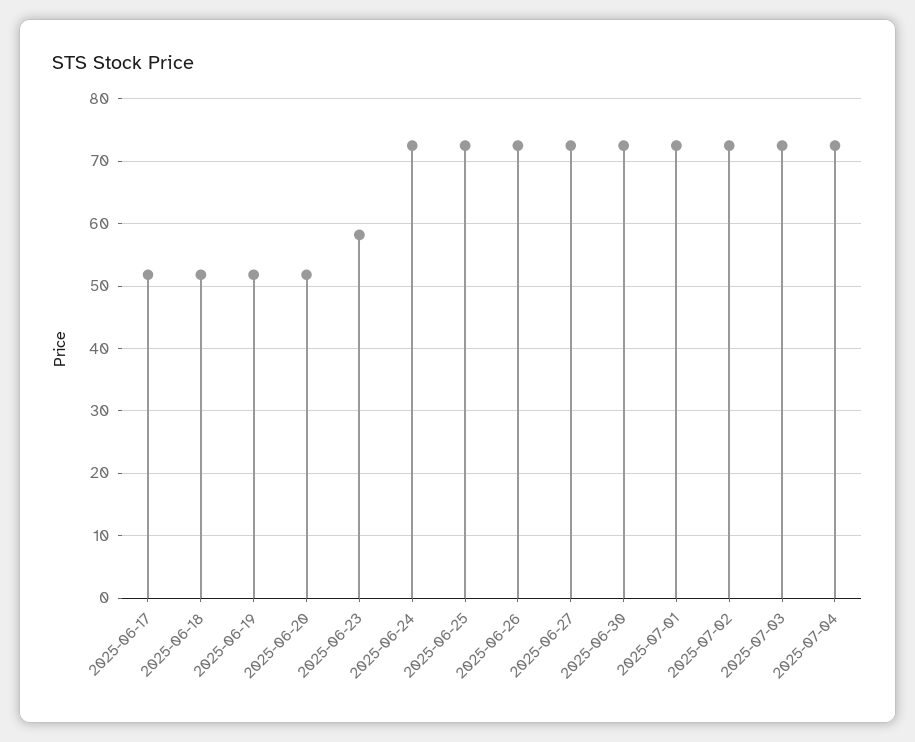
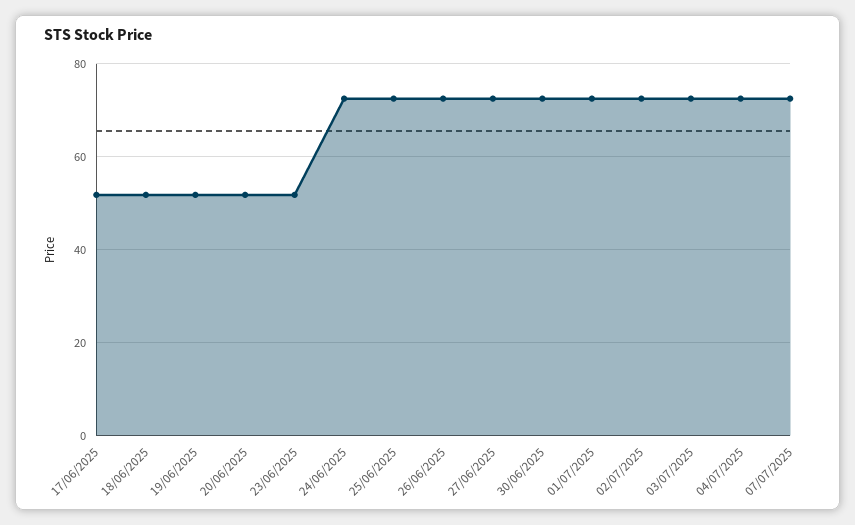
2025-06-23: 58 -> 52
07/07/2025: none -> 72

